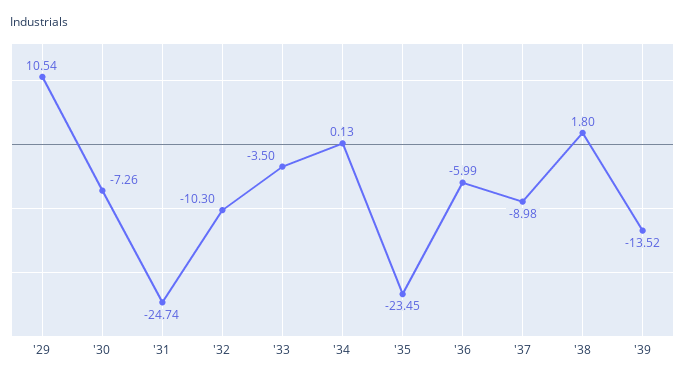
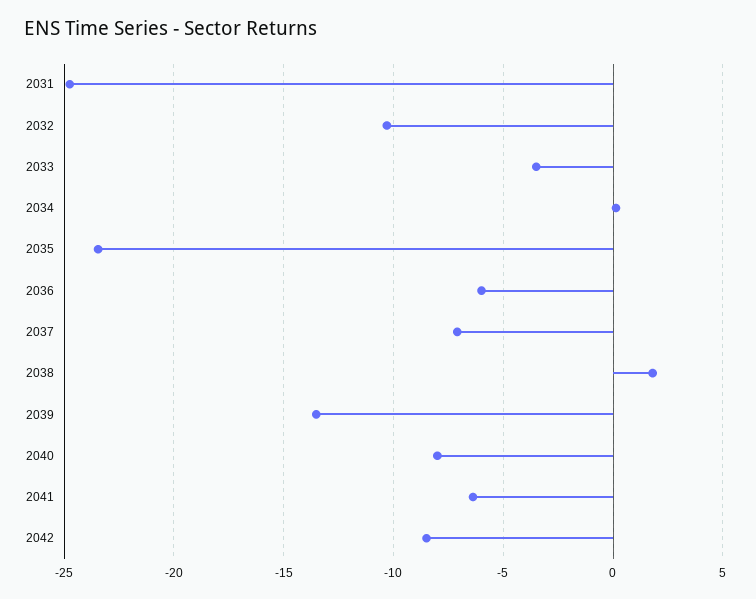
'29: 10.54 -> none
'30: -7.26 -> none
'37: -8.98 -> -7
2040: none -> -8
2041: none -> -6.5
2042: none -> -8.5

